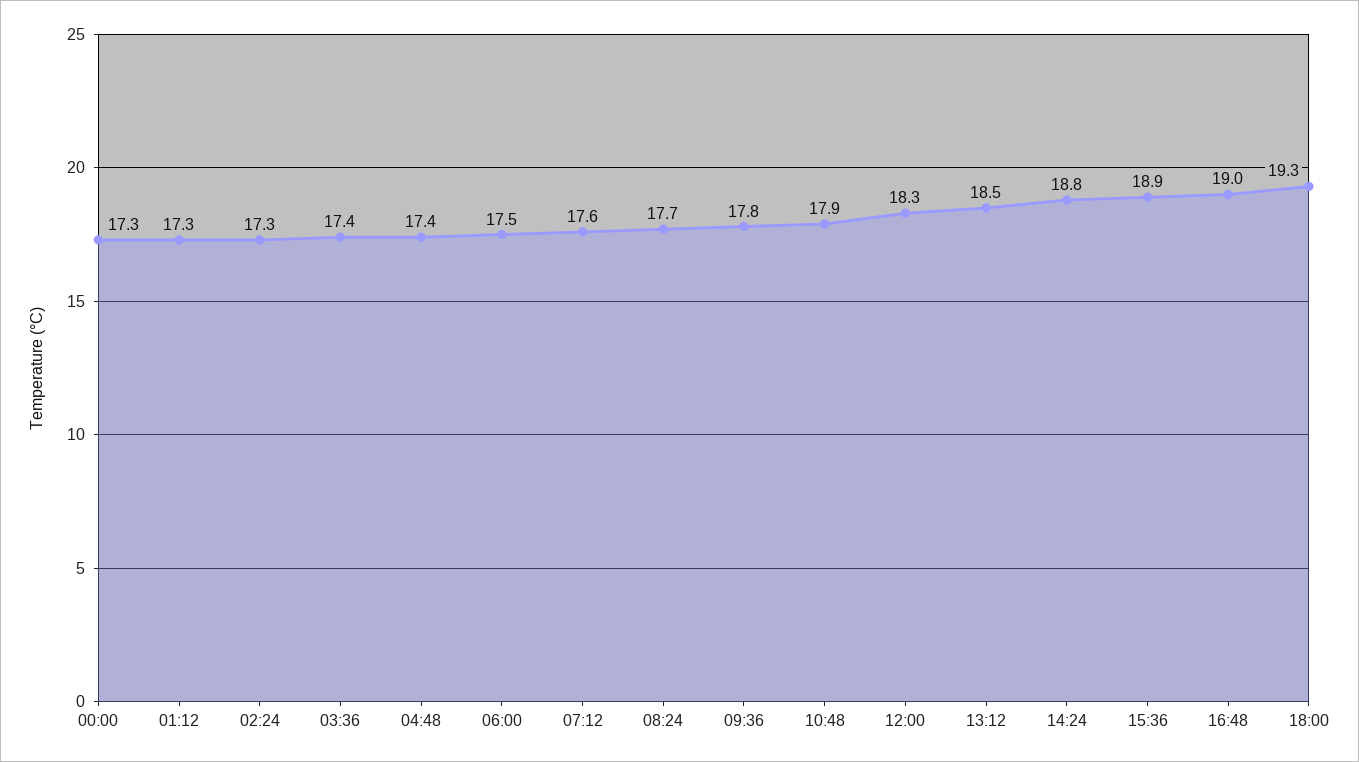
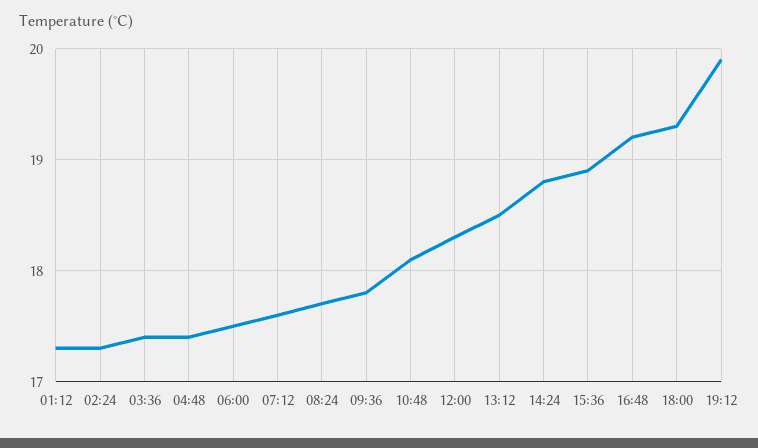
00:00: 17.3 -> none
10:48: 17.9 -> 18.1
16:48: 19 -> 19.2
19:12: none -> 19.9

